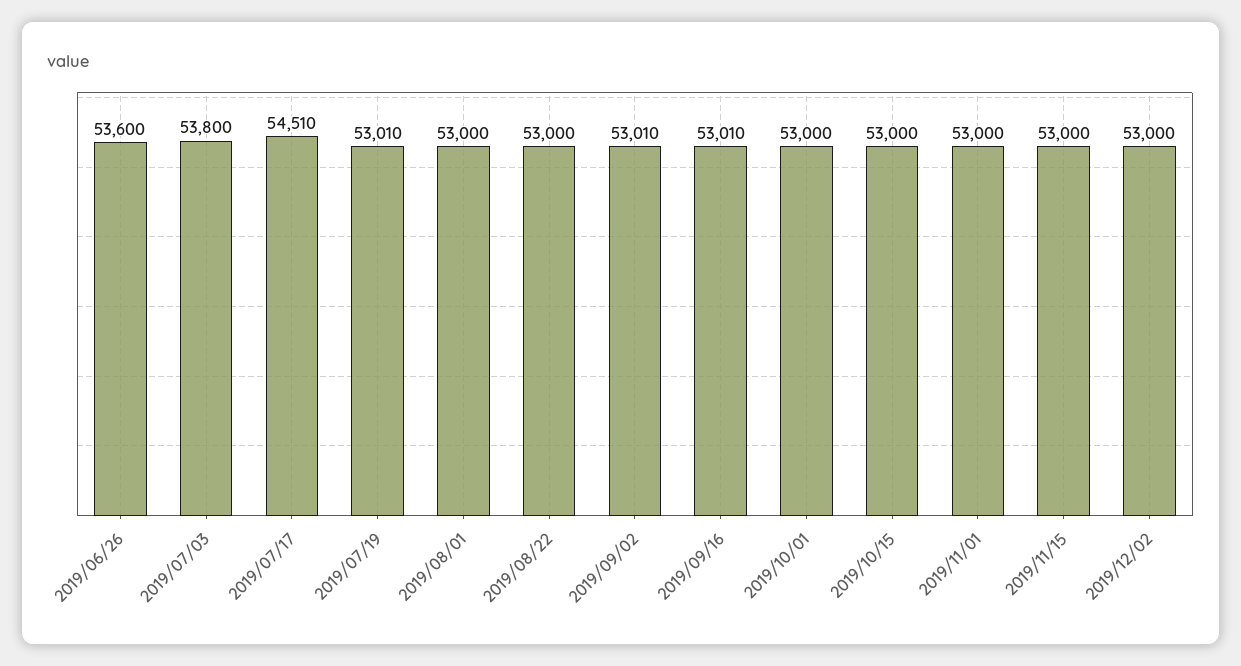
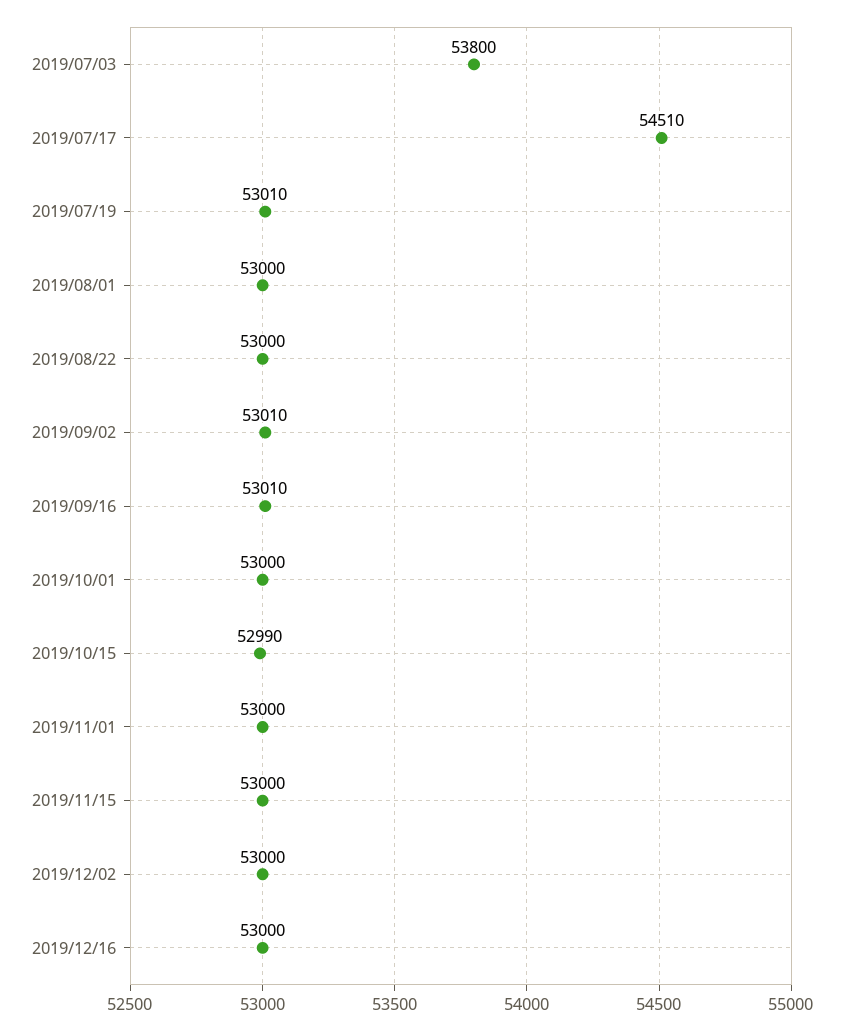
2019/06/26: 53600 -> none
2019/10/15: 53000 -> 52990
2019/12/16: none -> 53000

